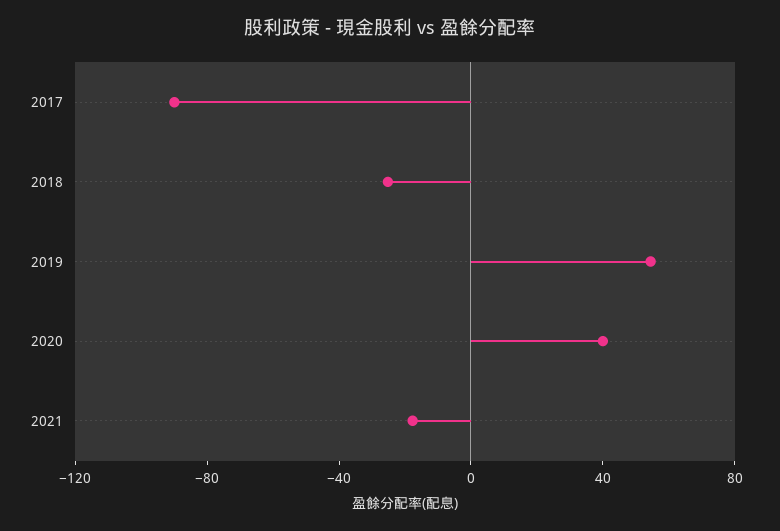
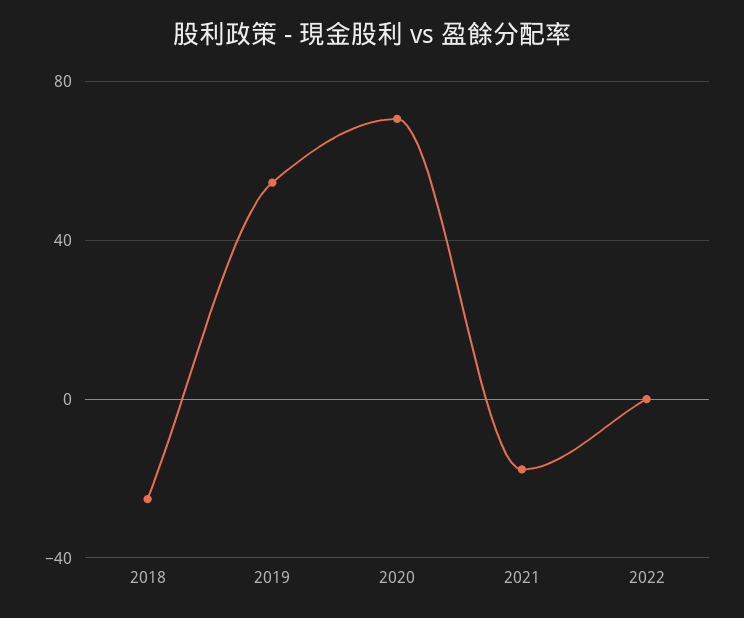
2017: -90 -> none
2020: 40 -> 70
2022: none -> 0

